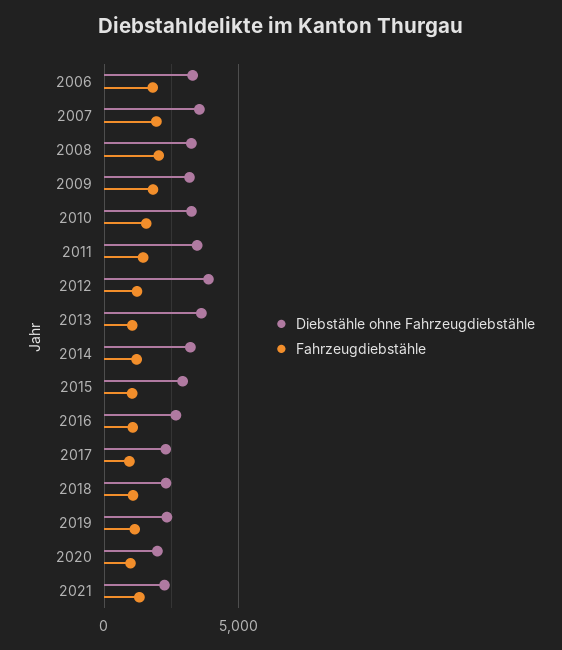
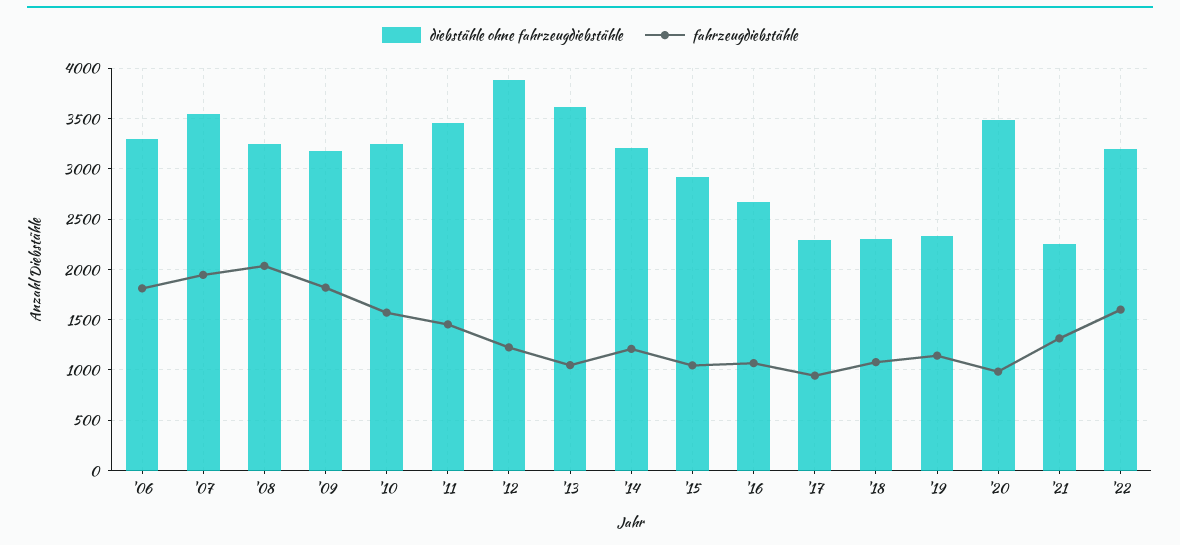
Diebstähle ohne Fahrzeugdiebstähle, 2020: 2000 -> 3500
Diebstähle ohne Fahrzeugdiebstähle, '22: none -> 3200
Fahrzeugdiebstähle, '22: none -> 1600

